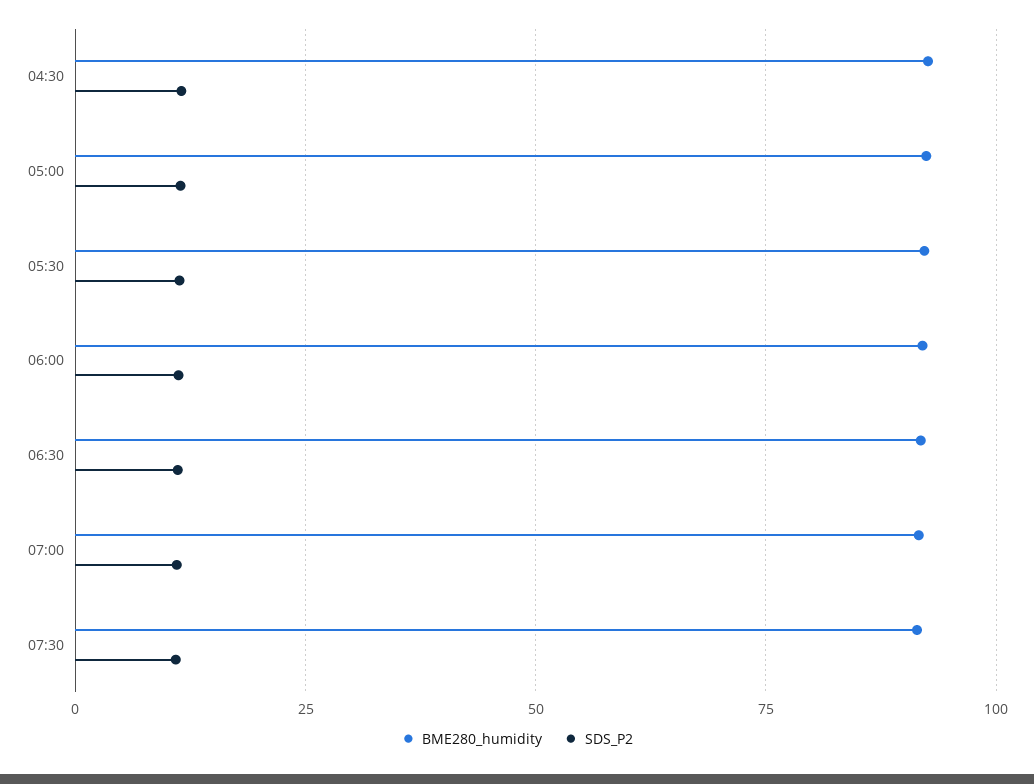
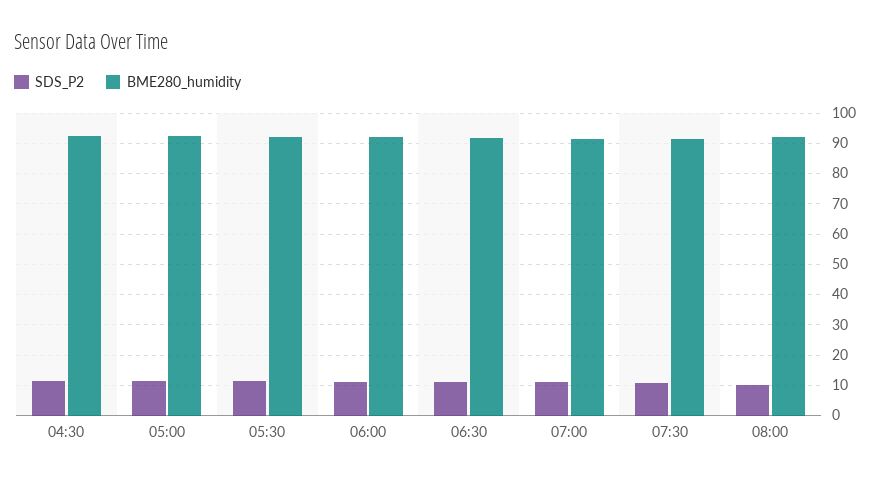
SDS_P2, 08:00: none -> 10
BME280_humidity, 08:00: none -> 92

